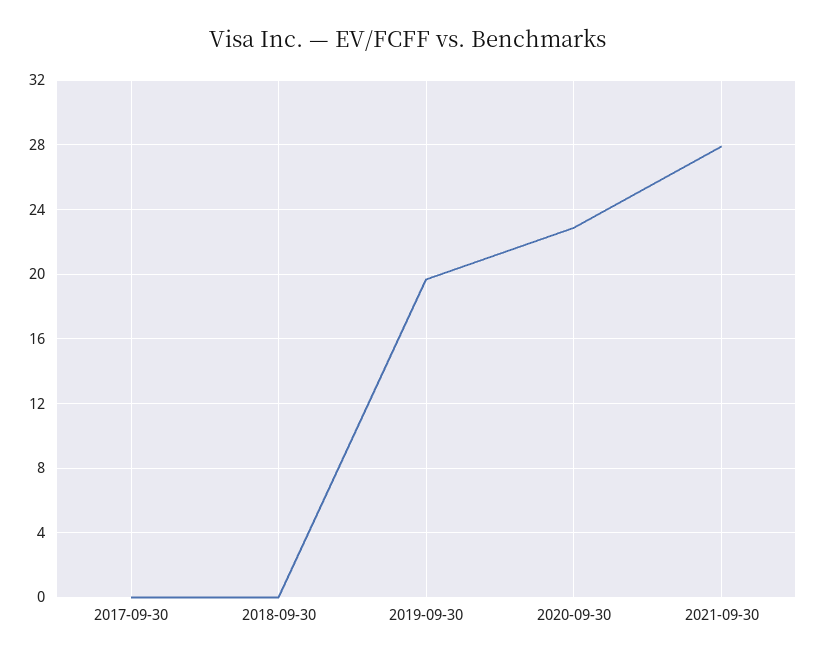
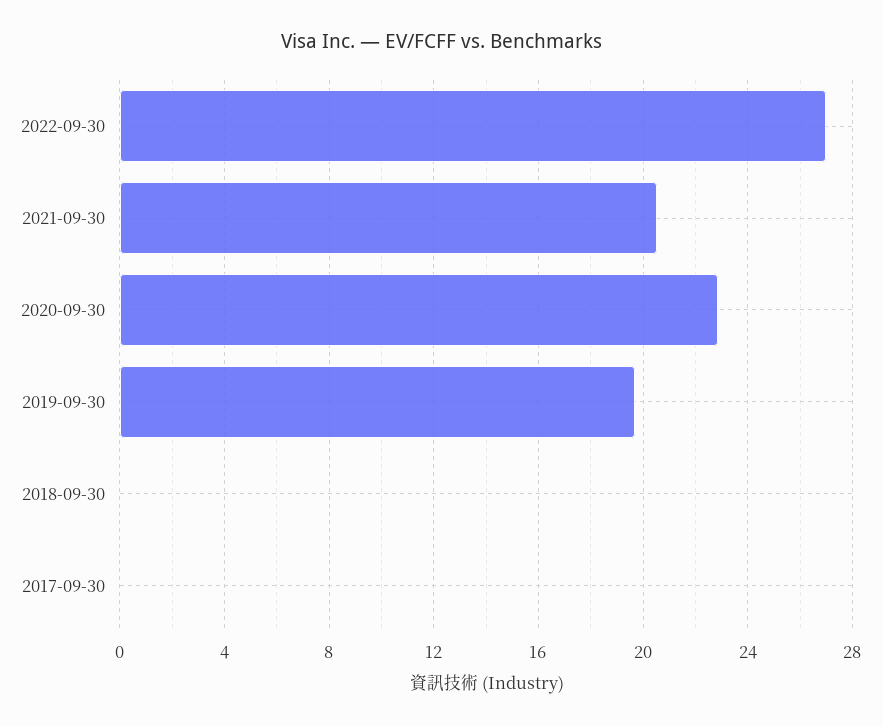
2021-09-30: 28 -> 20.5
2022-09-30: none -> 27

